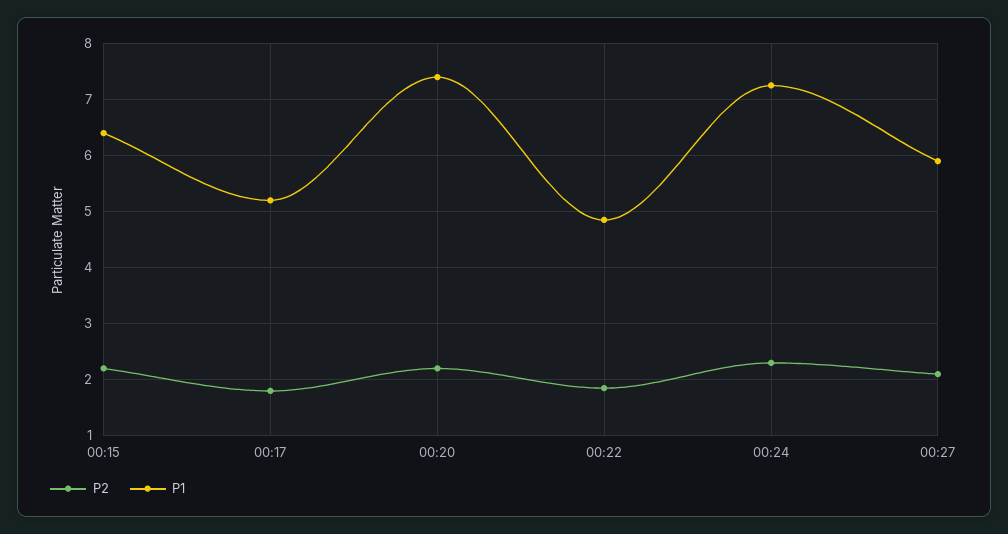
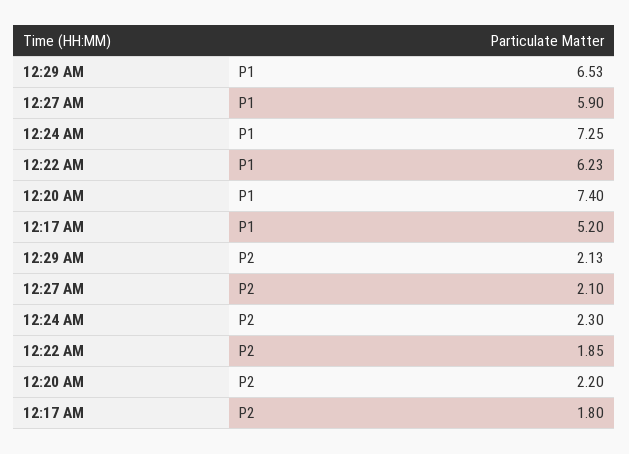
P2, 00:15: 2.2 -> none
P1, 00:15: 6.4 -> none
P1, 00:22: 4.8 -> 6.23
P1, 12:29 AM: none -> 6.53
P2, 12:29 AM: none -> 2.13

